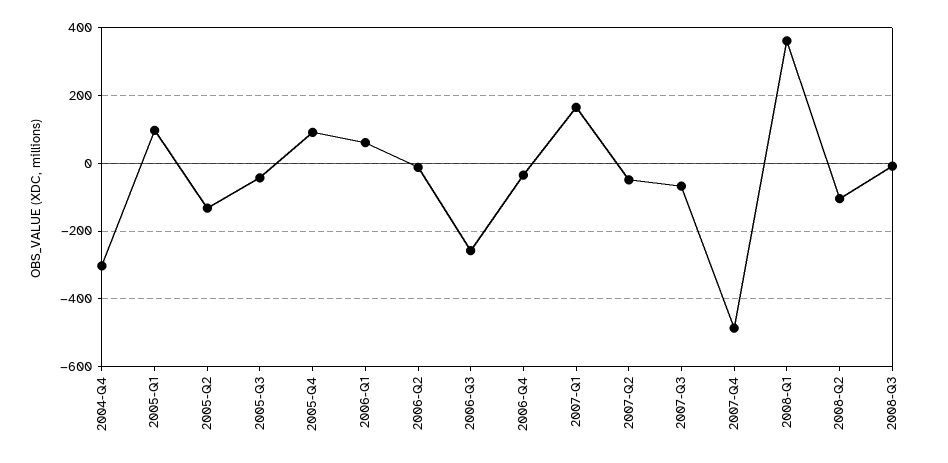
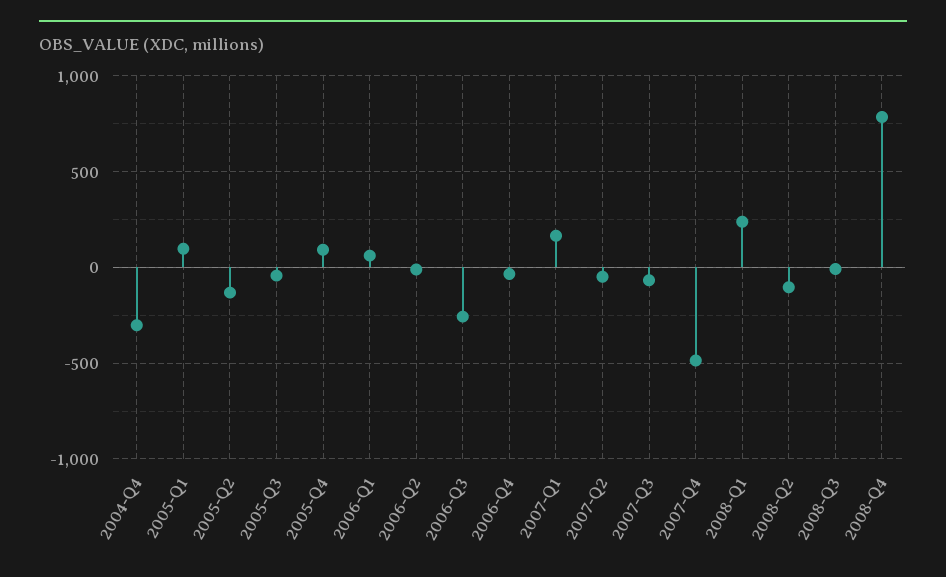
2008-Q1: 360 -> 250
2008-Q4: none -> 800

